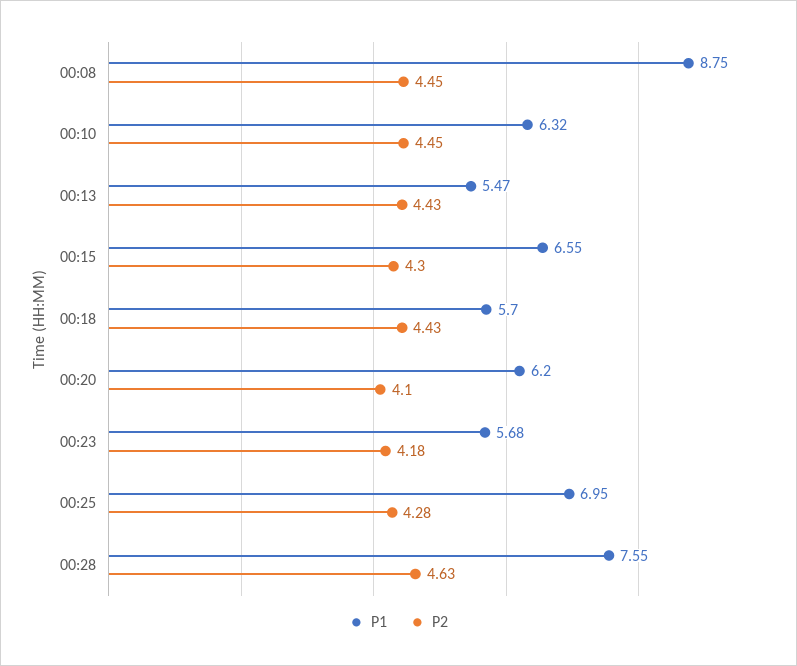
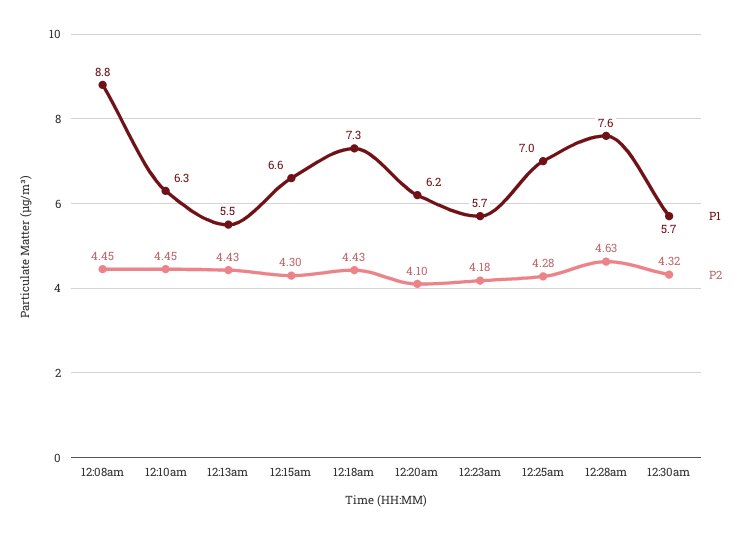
P1, 00:18: 5.7 -> 7.3
P1, 12:30am: none -> 5.7
P2, 12:30am: none -> 4.32

